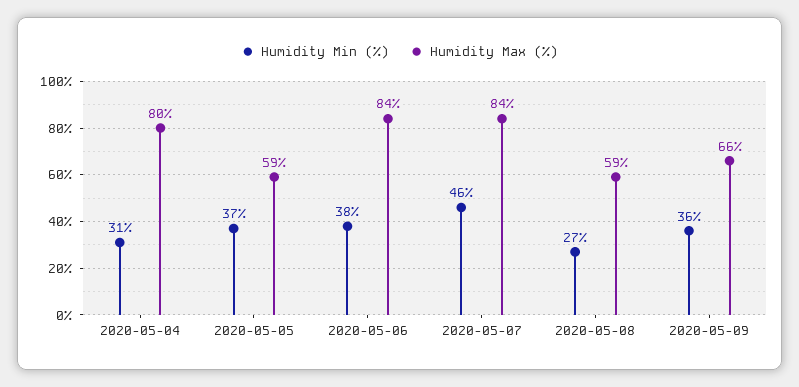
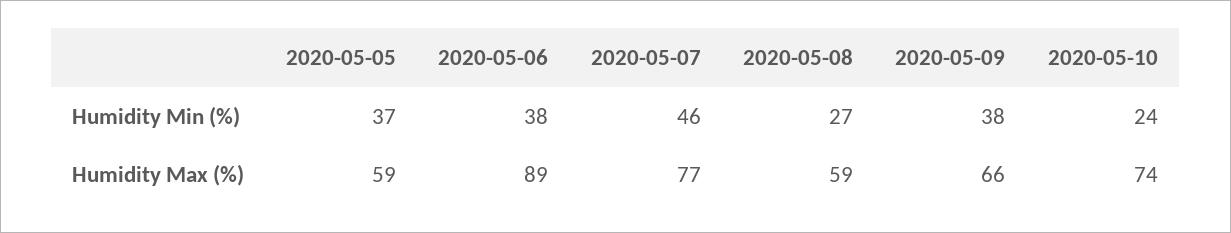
Humidity Min (%), 2020-05-04: 31 -> none
Humidity Max (%), 2020-05-04: 80 -> none
Humidity Max (%), 2020-05-06: 84 -> 89
Humidity Max (%), 2020-05-07: 84 -> 77
Humidity Min (%), 2020-05-09: 36 -> 38
Humidity Min (%), 2020-05-10: none -> 24
Humidity Max (%), 2020-05-10: none -> 74

